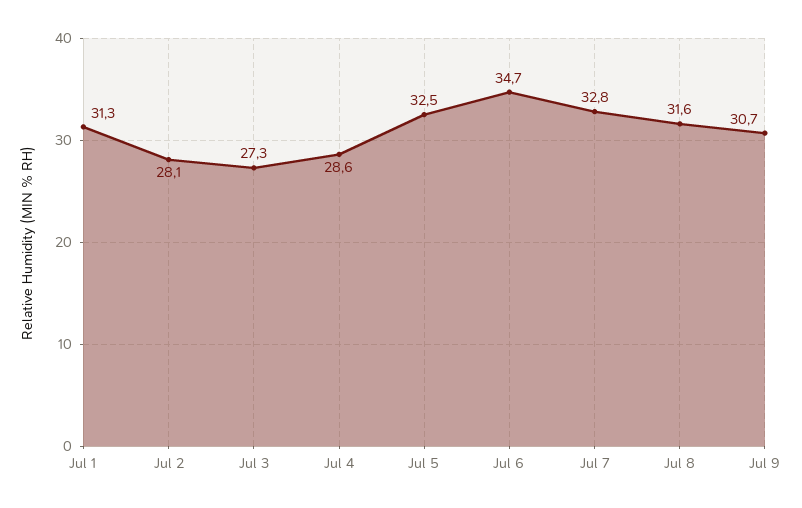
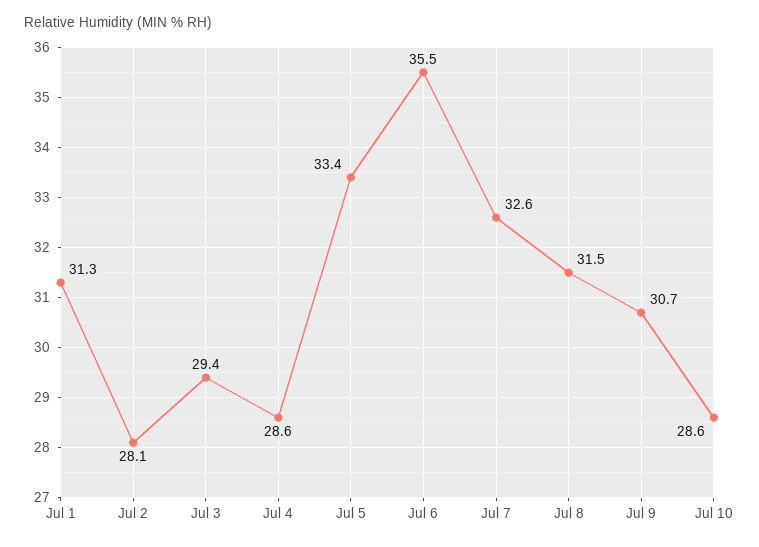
Jul 3: 27.3 -> 29.4
Jul 5: 32.5 -> 33.4
Jul 6: 34.7 -> 35.5
Jul 7: 32.8 -> 32.6
Jul 8: 31.6 -> 31.5
Jul 10: none -> 28.6

